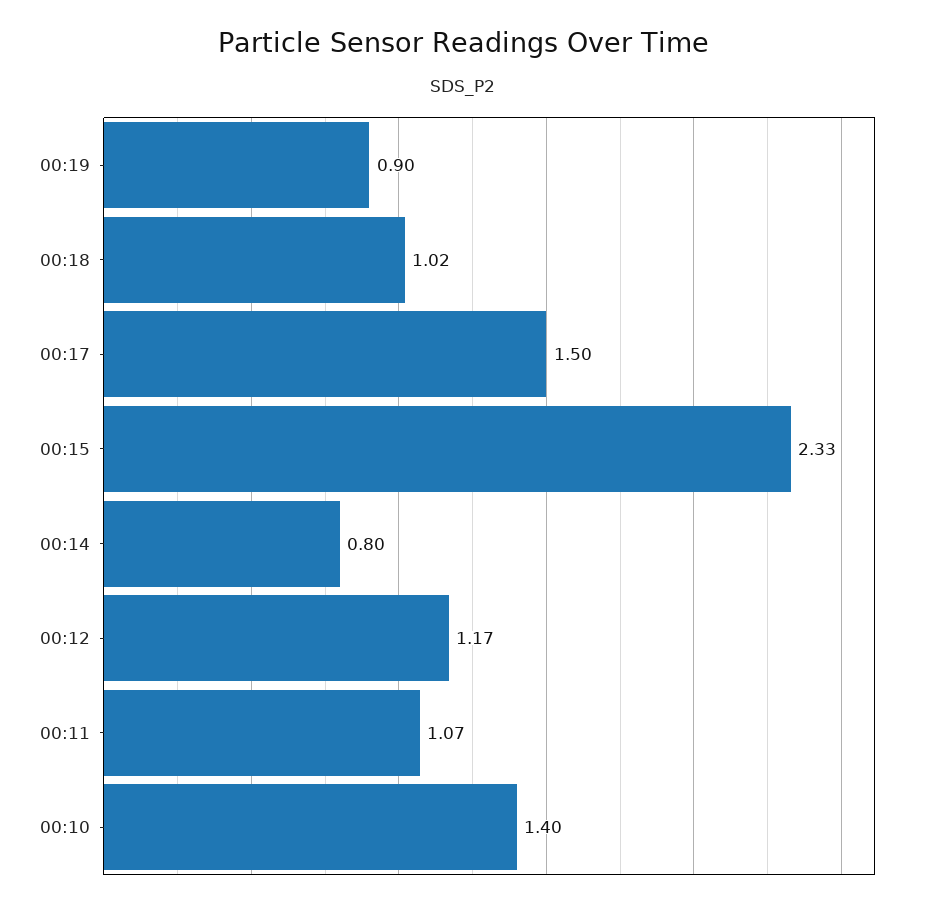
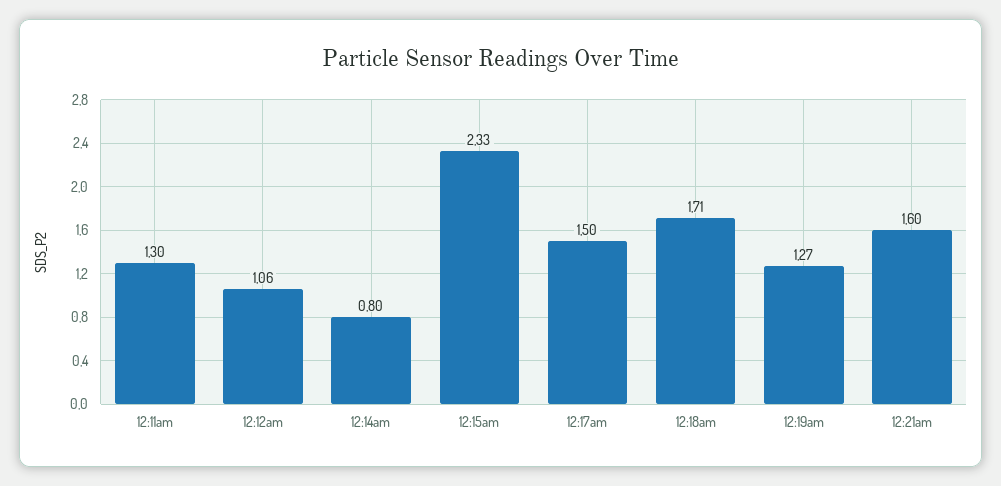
00:19: 0.9 -> 1.27
00:18: 1.02 -> 1.71
00:12: 1.17 -> 1.06
00:11: 1.07 -> 1.3
00:10: 1.4 -> none
12:21am: none -> 1.6

